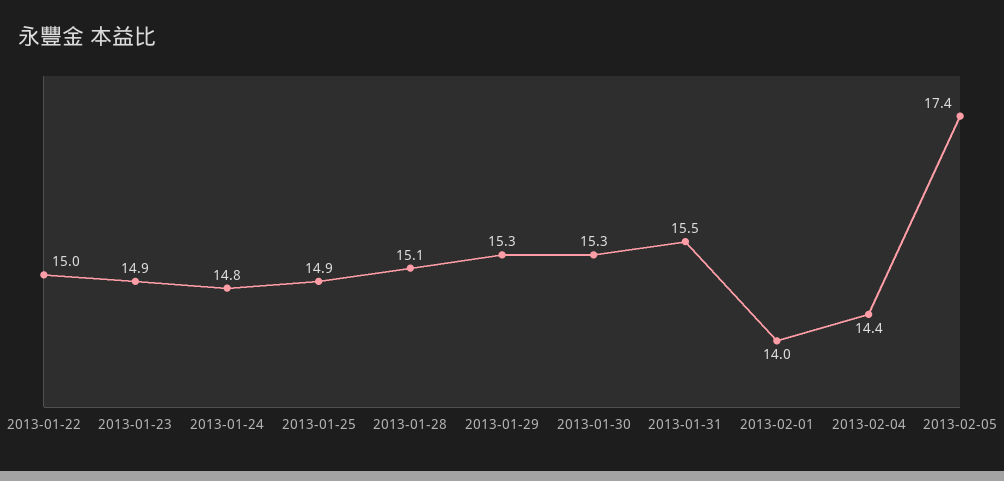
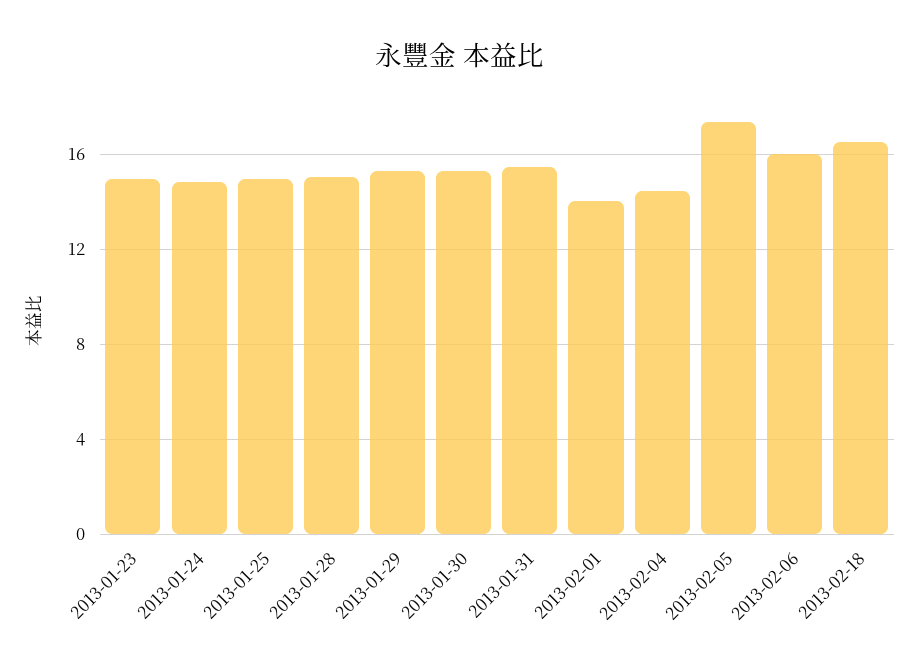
2013-01-22: 15 -> none
2013-02-06: none -> 16
2013-02-18: none -> 16.5

